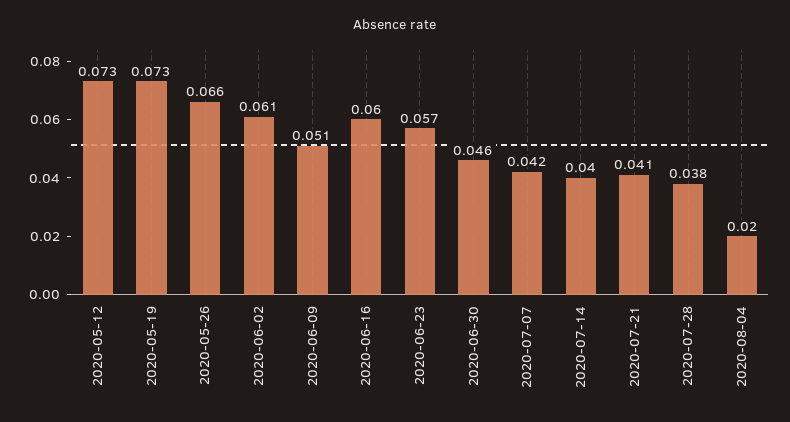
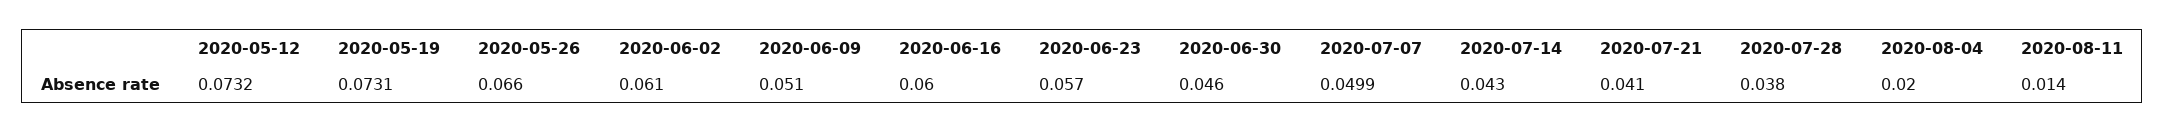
2020-07-07: 0.042 -> 0.0499
2020-07-14: 0.04 -> 0.043
2020-08-11: none -> 0.014

